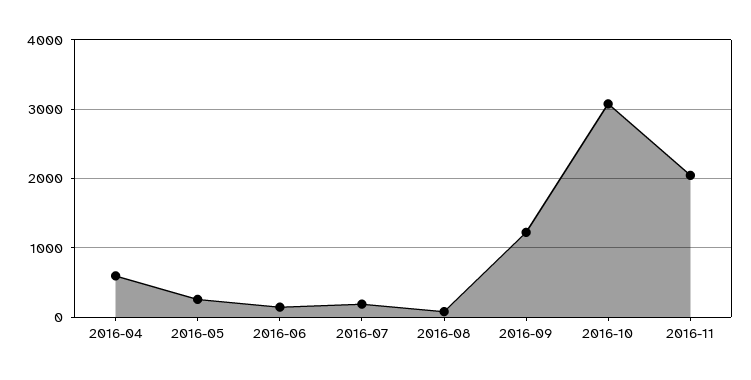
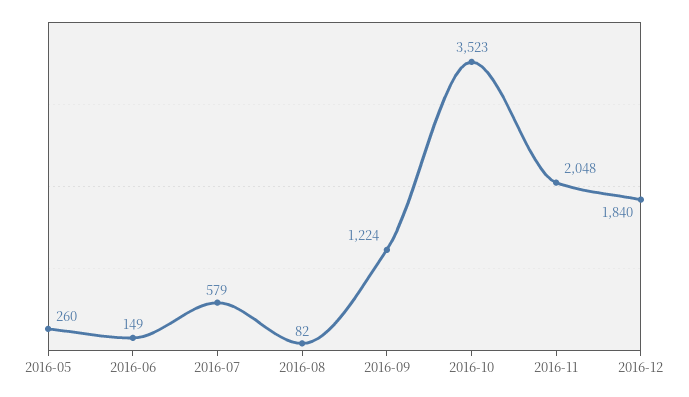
2016-04: 600 -> none
2016-07: 200 -> 579
2016-10: 3100 -> 3523
2016-12: none -> 1840

